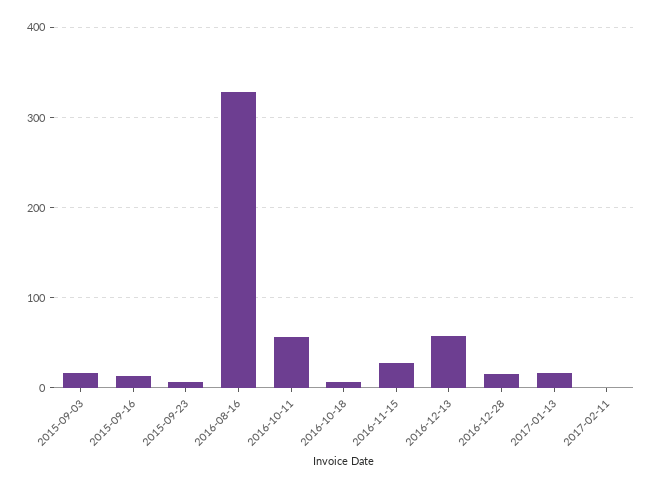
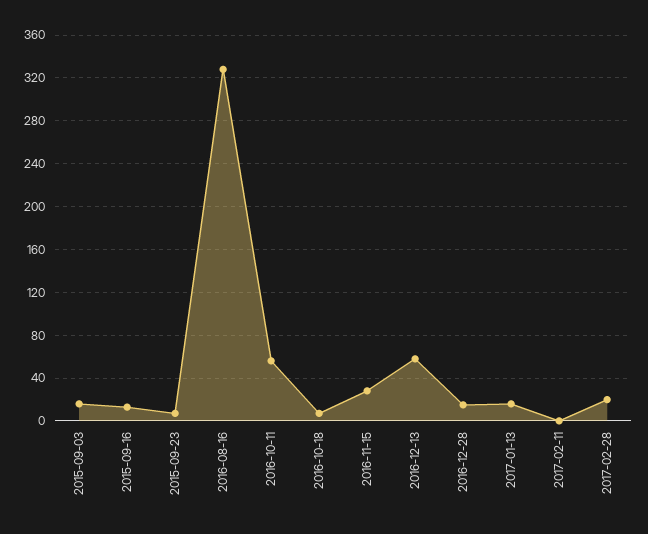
2017-02-28: none -> 20

